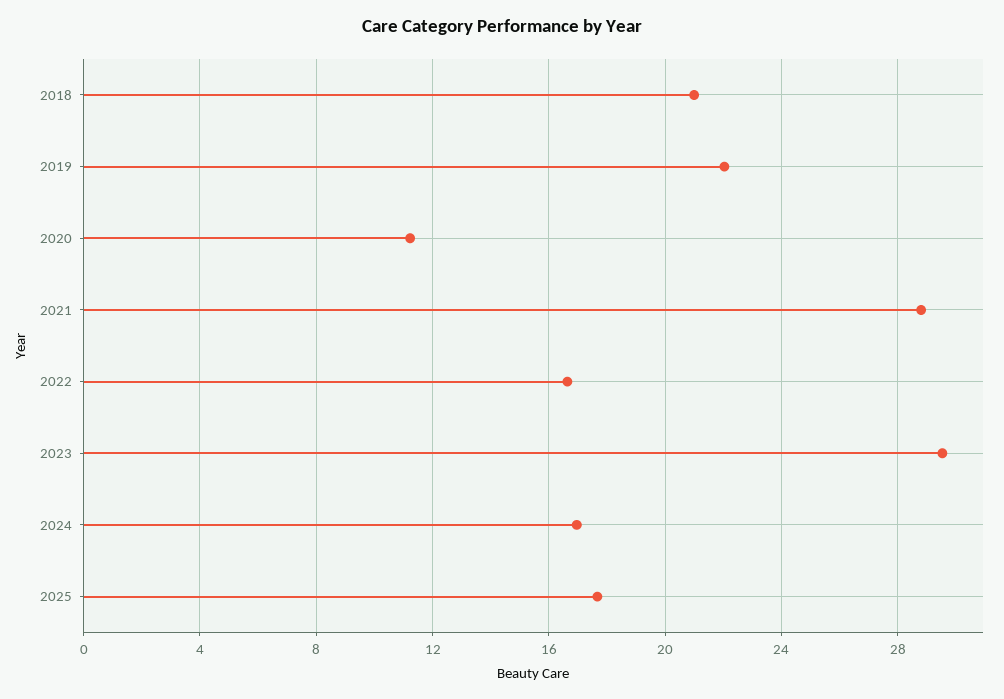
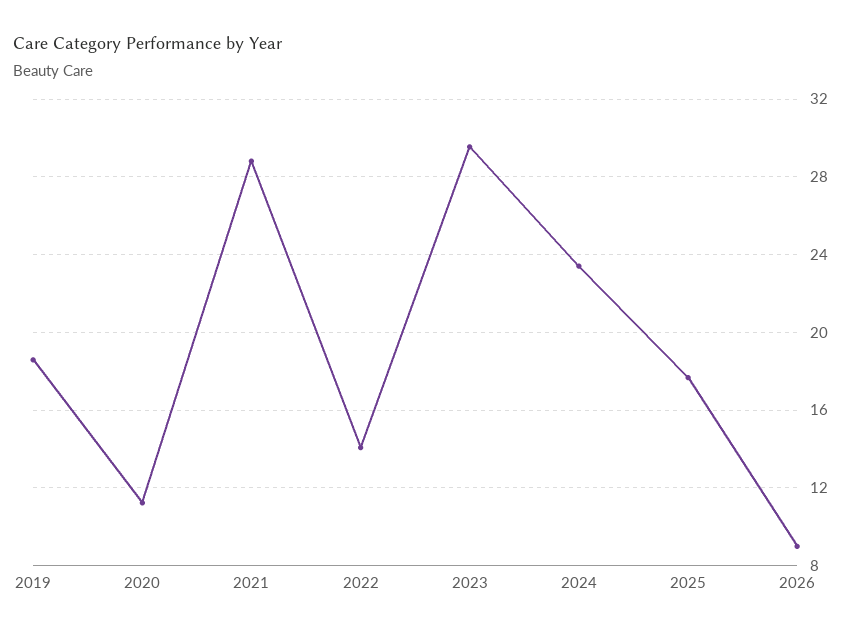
2018: 21 -> none
2019: 22 -> 18.5
2022: 16.5 -> 14
2024: 17 -> 23.5
2026: none -> 9

